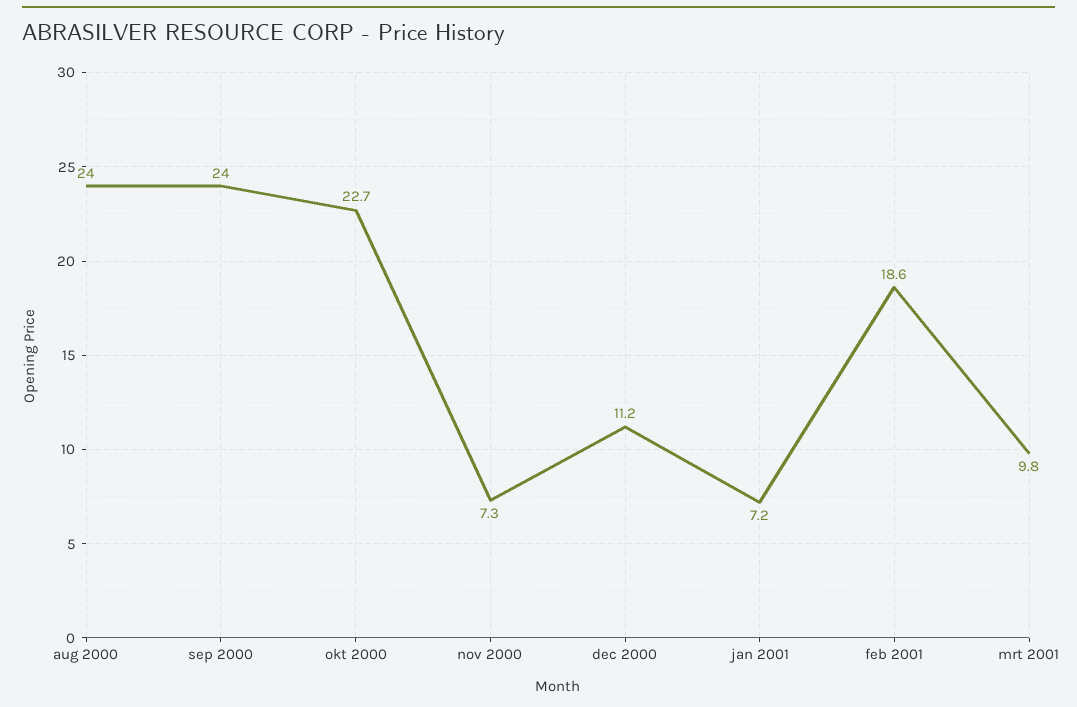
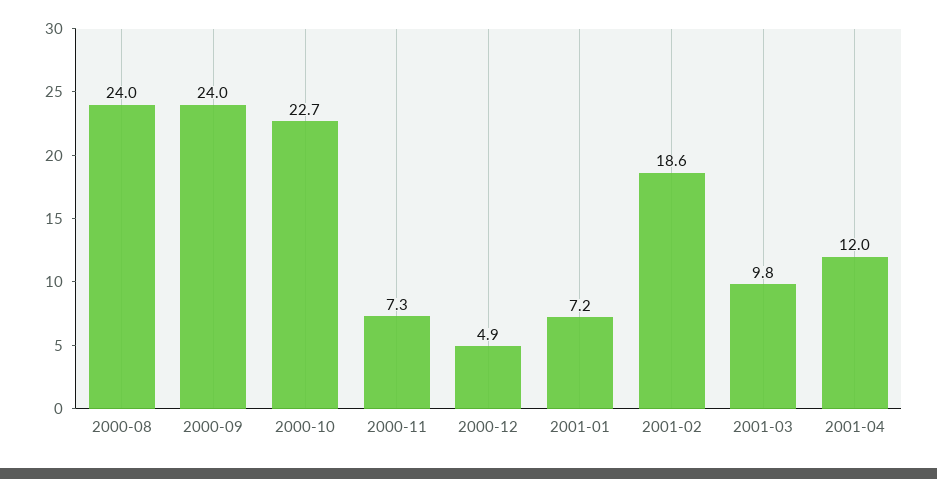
dec 2000: 11.2 -> 4.9
2001-04: none -> 12

